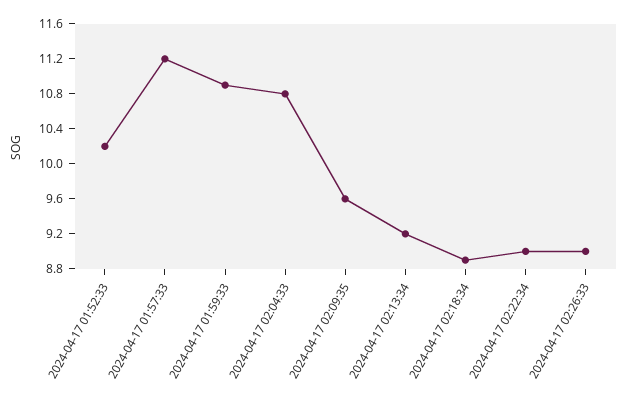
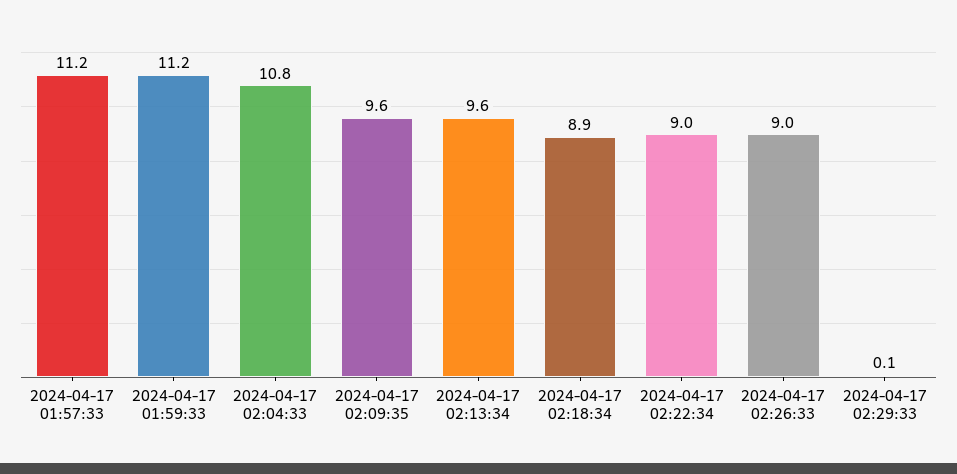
2024-04-17 01:52:33: 10.2 -> none
2024-04-17 01:59:33: 10.9 -> 11.2
2024-04-17 02:13:34: 9.2 -> 9.6
2024-04-17 02:29:33: none -> 0.1

